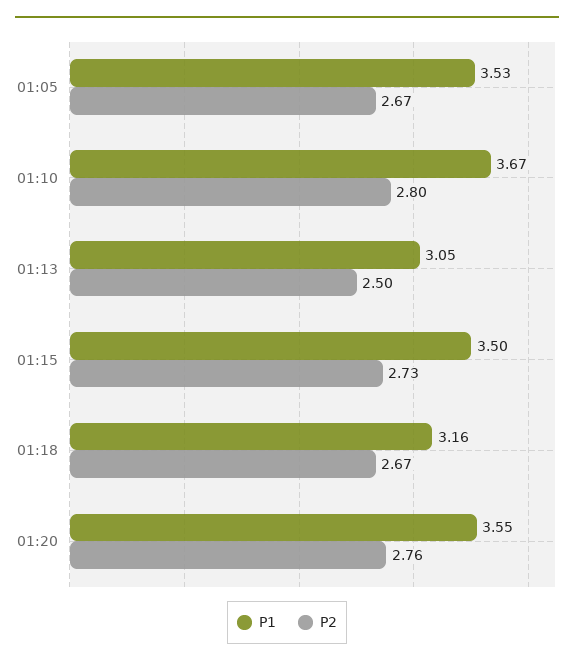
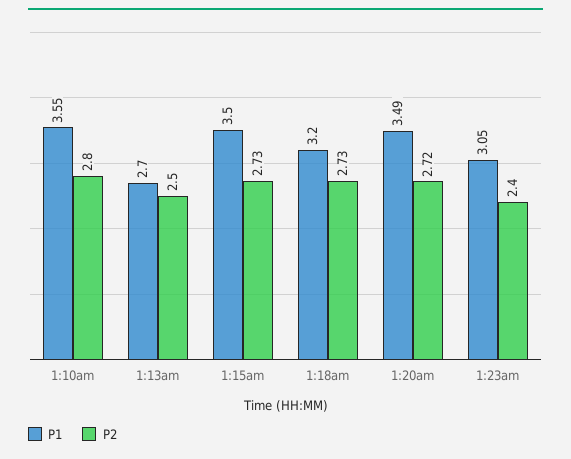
P1, 01:05: 3.53 -> none
P2, 01:05: 2.67 -> none
P1, 01:10: 3.67 -> 3.55
P1, 01:13: 3.05 -> 2.7
P1, 01:18: 3.16 -> 3.2
P2, 01:18: 2.67 -> 2.73
P1, 01:20: 3.55 -> 3.49
P2, 01:20: 2.76 -> 2.72
P1, 1:23am: none -> 3.05
P2, 1:23am: none -> 2.4

